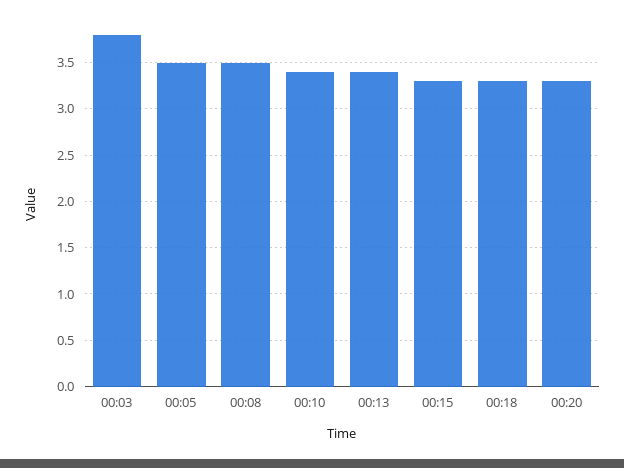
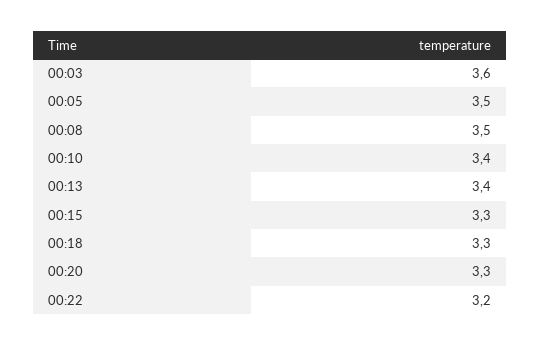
00:03: 3.8 -> 3.6
00:22: none -> 3.2

